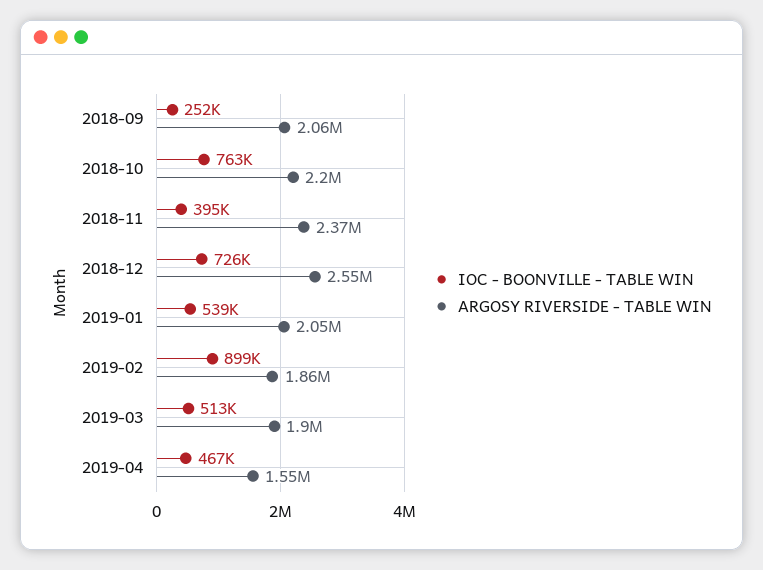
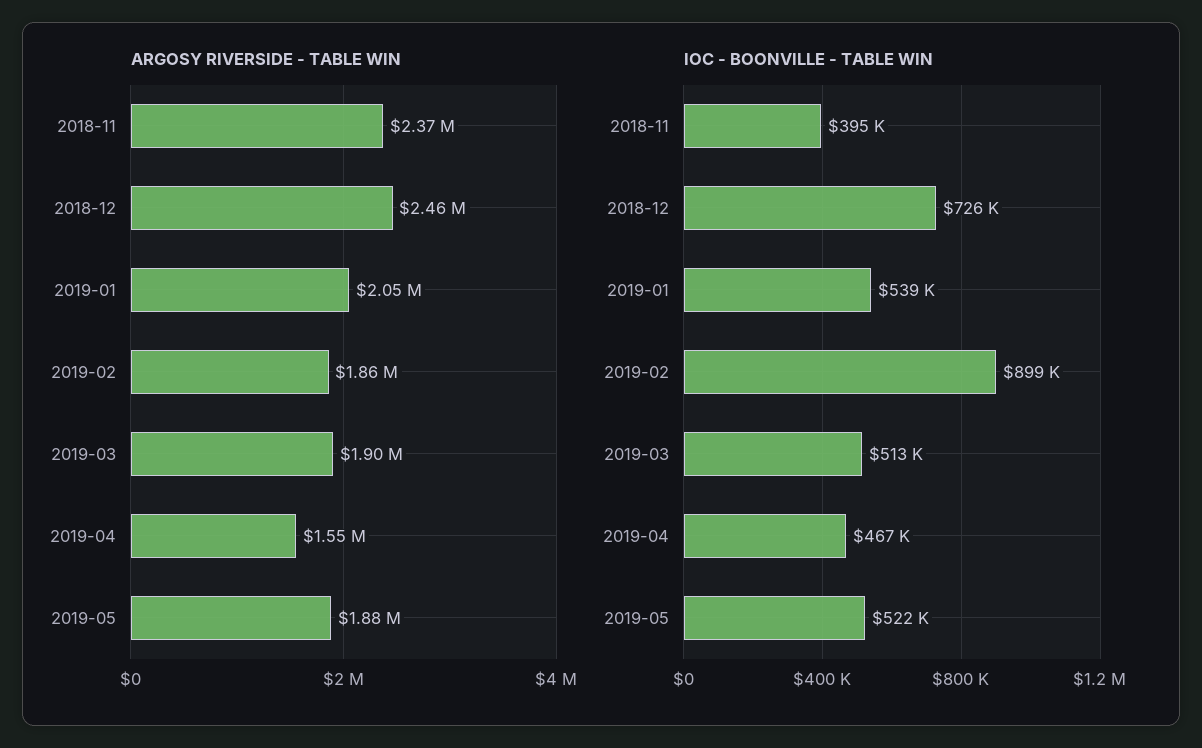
IOC - BOONVILLE - TABLE WIN, 2018-09: 252000 -> none
ARGOSY RIVERSIDE - TABLE WIN, 2018-09: 2060000 -> none
IOC - BOONVILLE - TABLE WIN, 2018-10: 763000 -> none
ARGOSY RIVERSIDE - TABLE WIN, 2018-10: 2200000 -> none
ARGOSY RIVERSIDE - TABLE WIN, 2018-12: 2550000 -> 2460000
ARGOSY RIVERSIDE - TABLE WIN, 2019-05: none -> 1880000
IOC - BOONVILLE - TABLE WIN, 2019-05: none -> 522000

